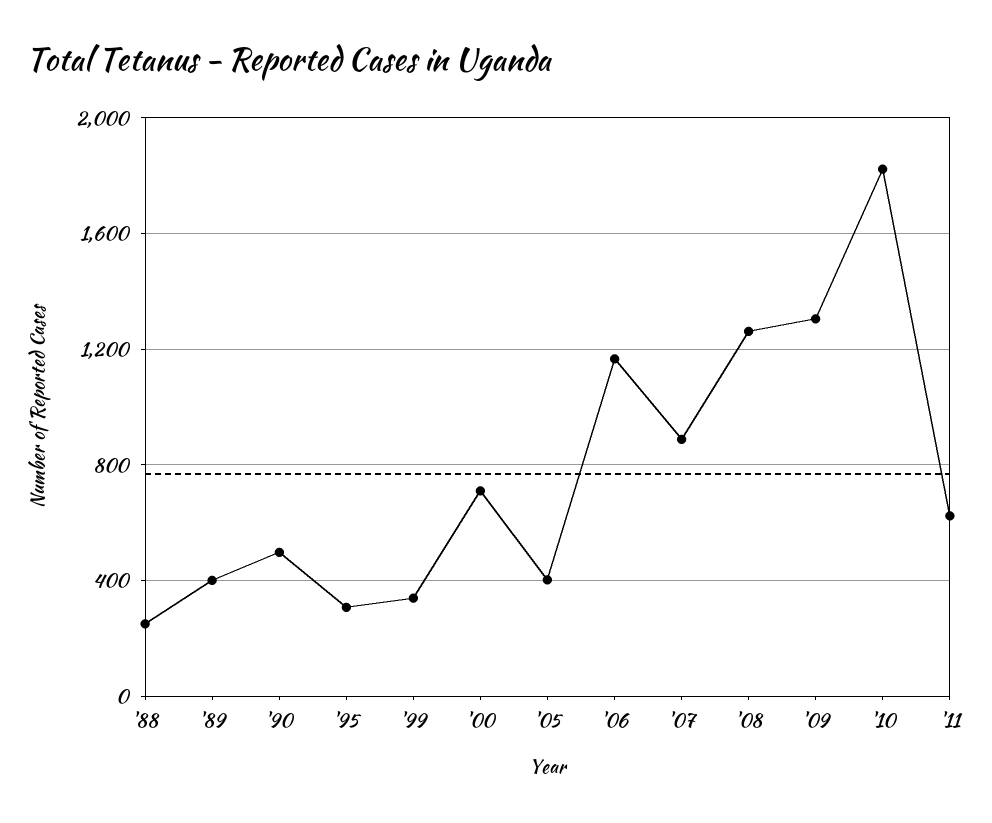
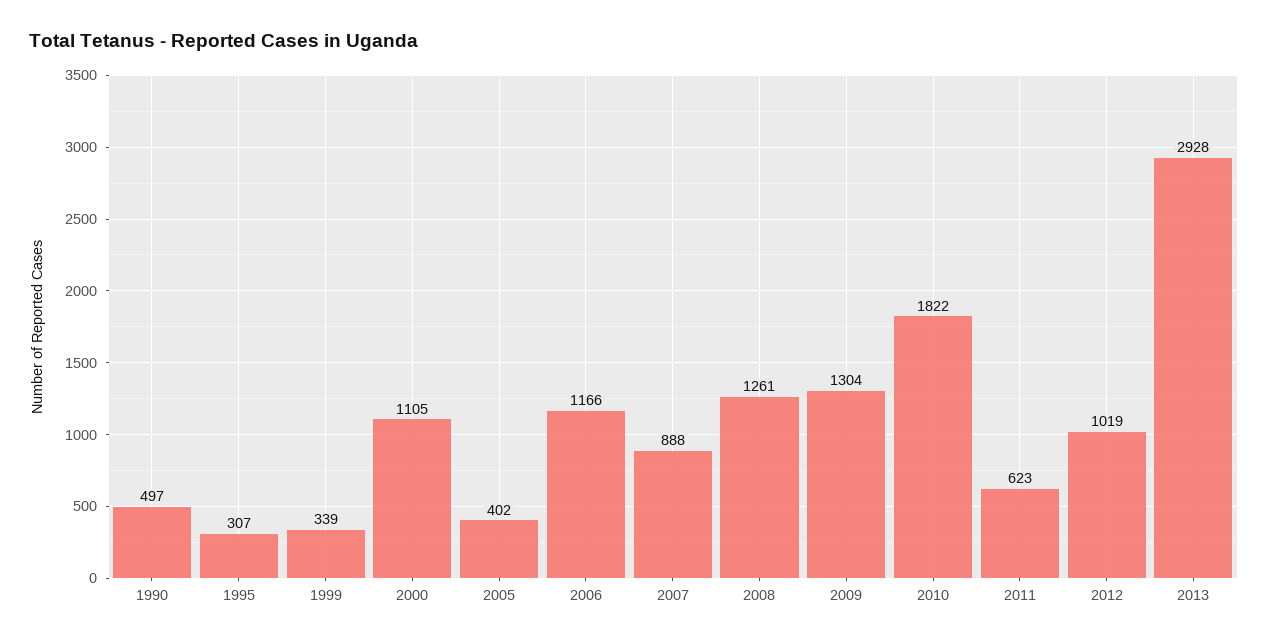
'88: 250 -> none
'89: 400 -> none
'00: 700 -> 1105
2012: none -> 1019
2013: none -> 2928

